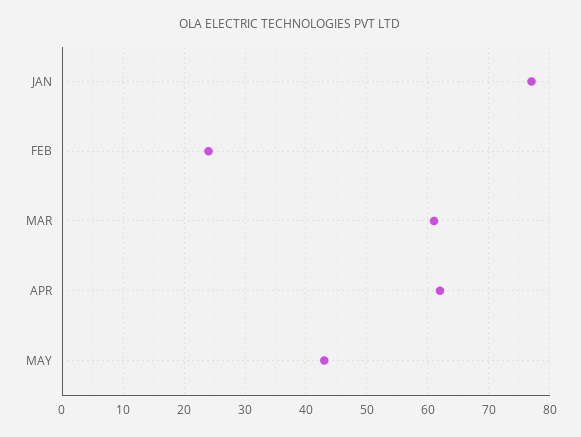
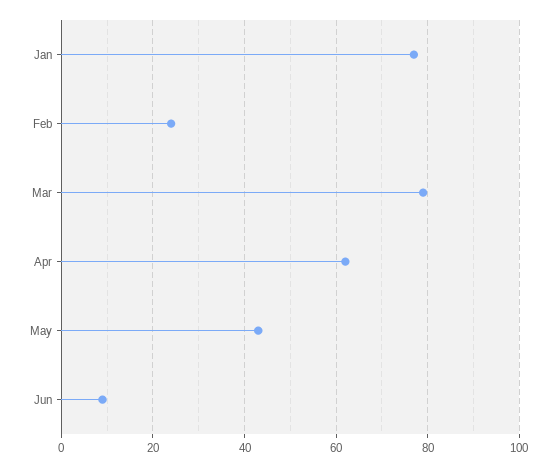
MAR: 61 -> 80
Jun: none -> 10

